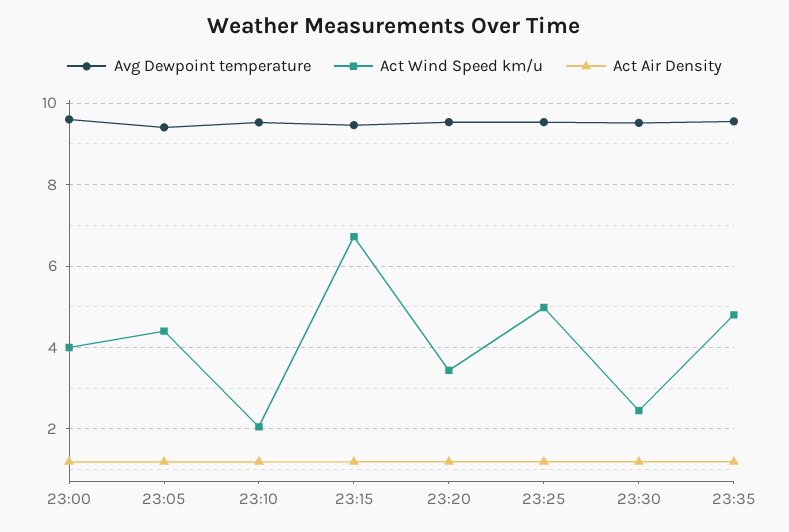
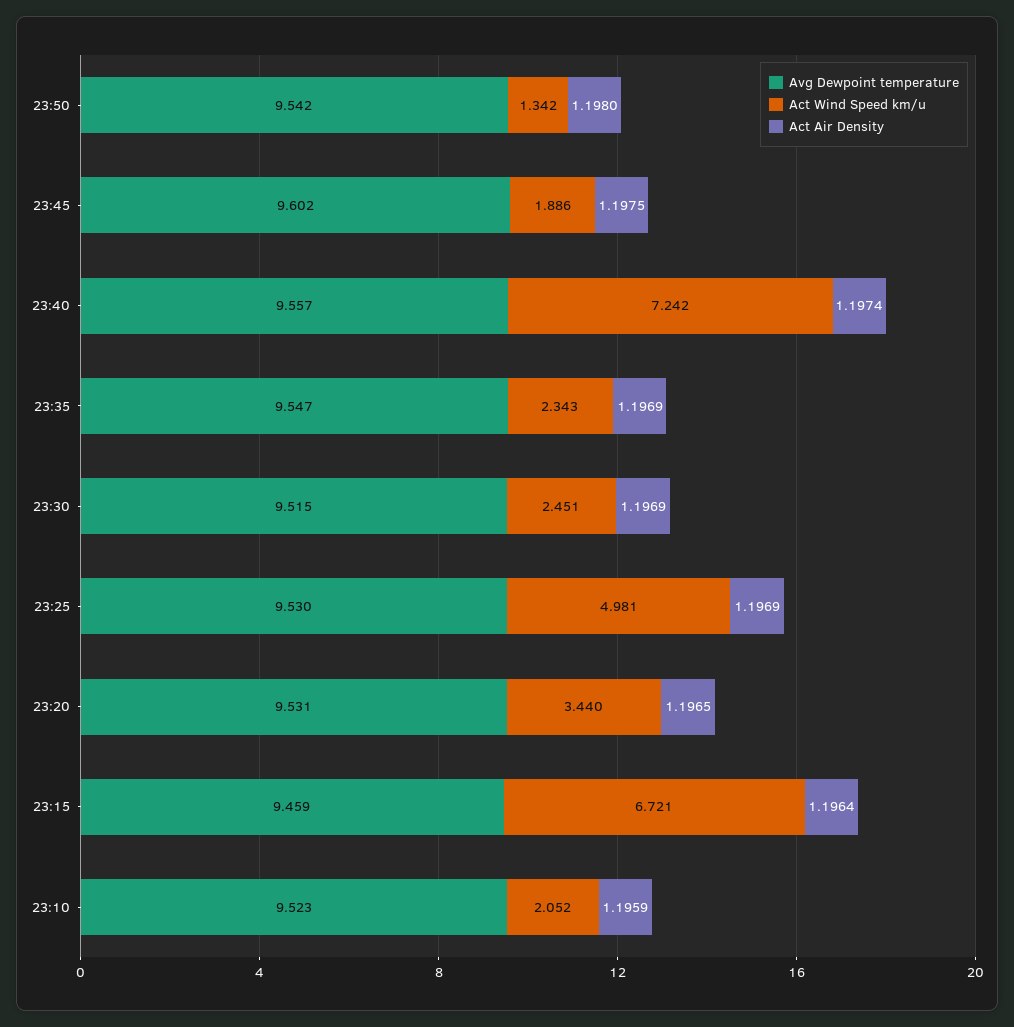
Avg Dewpoint temperature, 23:00: 9.6 -> none
Act Wind Speed km/u, 23:00: 4 -> none
Act Air Density, 23:00: 1.2 -> none
Avg Dewpoint temperature, 23:05: 9.4 -> none
Act Wind Speed km/u, 23:05: 4.4 -> none
Act Air Density, 23:05: 1.2 -> none
Act Wind Speed km/u, 23:35: 4.8 -> 2.343
Avg Dewpoint temperature, 23:50: none -> 9.542
Act Wind Speed km/u, 23:50: none -> 1.342
Act Air Density, 23:50: none -> 1.198
Avg Dewpoint temperature, 23:45: none -> 9.602
Act Wind Speed km/u, 23:45: none -> 1.886
Act Air Density, 23:45: none -> 1.1975
Avg Dewpoint temperature, 23:40: none -> 9.557
Act Wind Speed km/u, 23:40: none -> 7.242
Act Air Density, 23:40: none -> 1.1974

